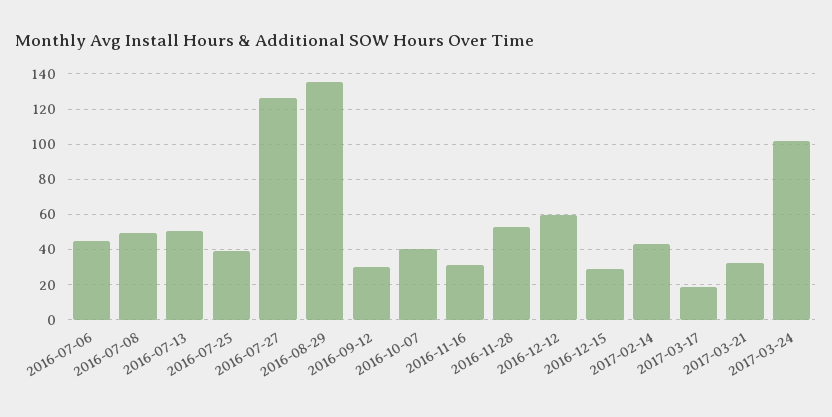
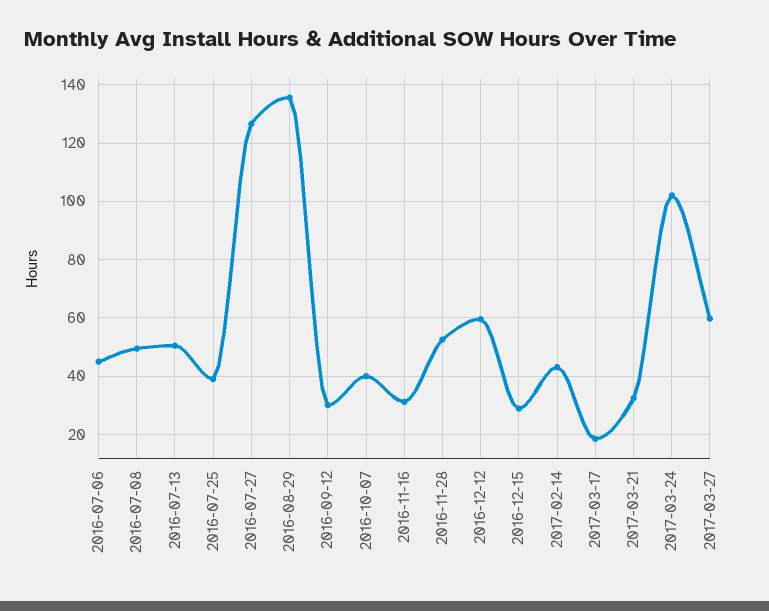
2017-03-27: none -> 60

